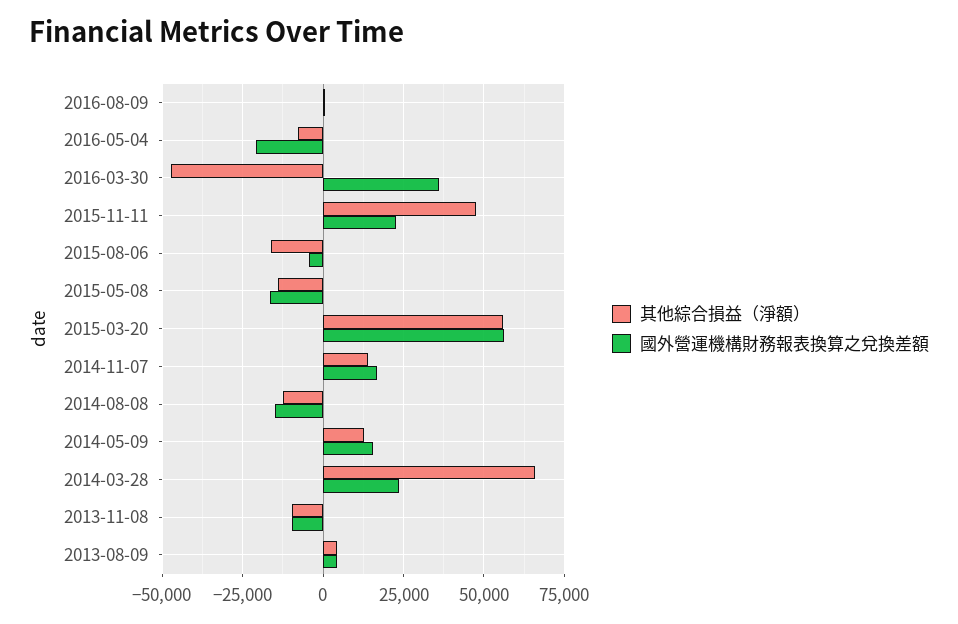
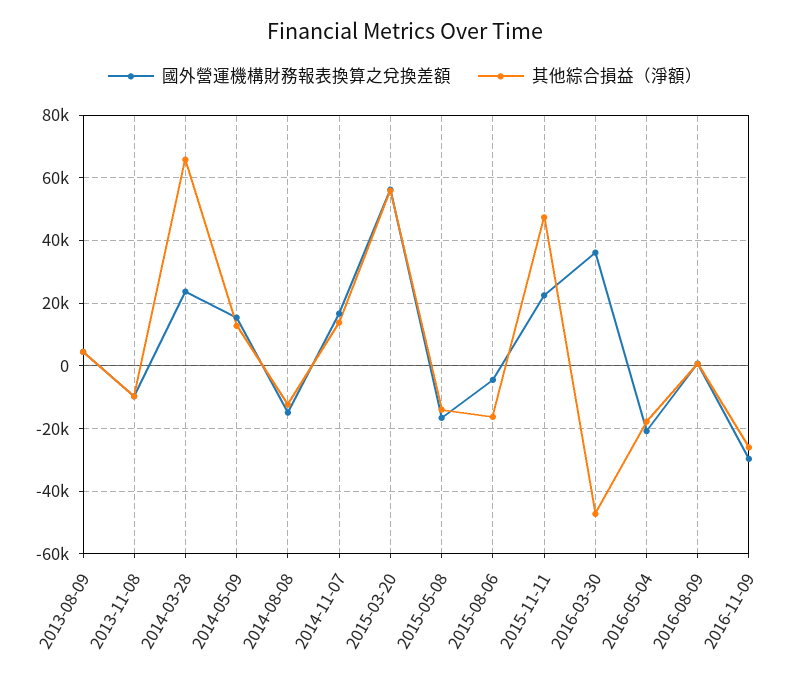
其他綜合損益（淨額）, 2016-05-04: -7500 -> -18000
國外營運機構財務報表換算之兌換差額, 2016-11-09: none -> -30000
其他綜合損益（淨額）, 2016-11-09: none -> -26000

